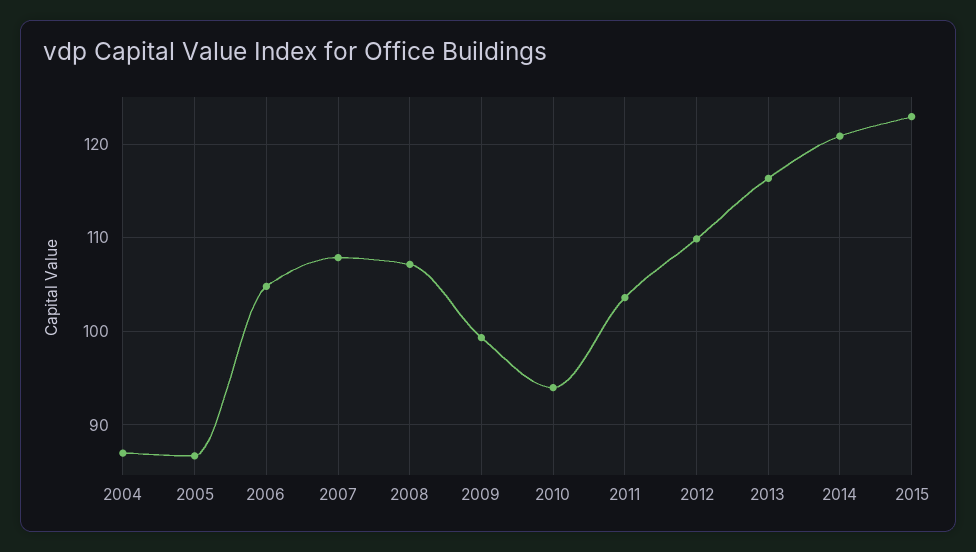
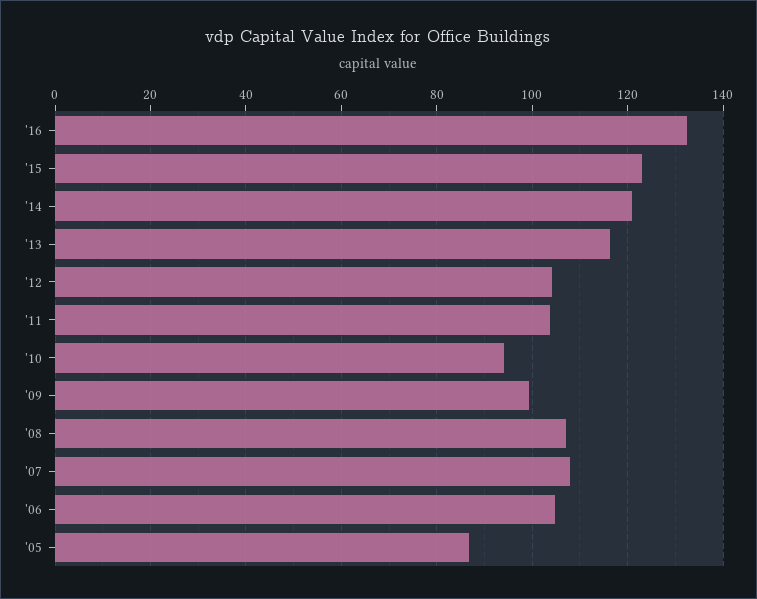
2004: 87 -> none
2012: 110 -> 104
'16: none -> 132

